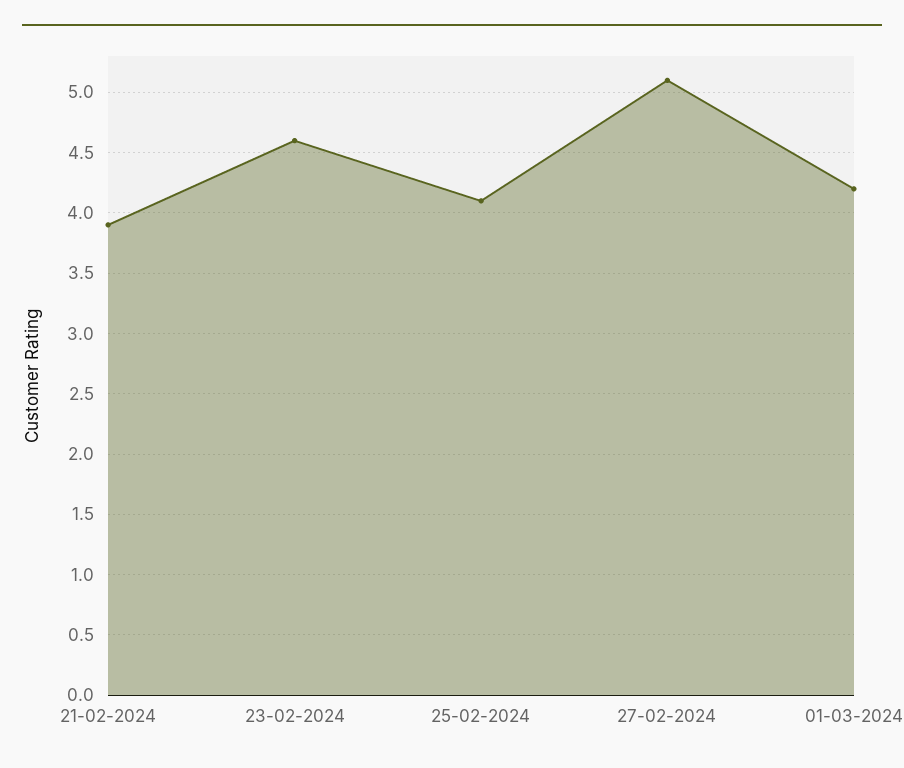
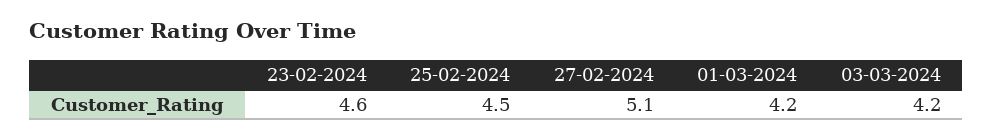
21-02-2024: 3.9 -> none
25-02-2024: 4.1 -> 4.5
03-03-2024: none -> 4.2

